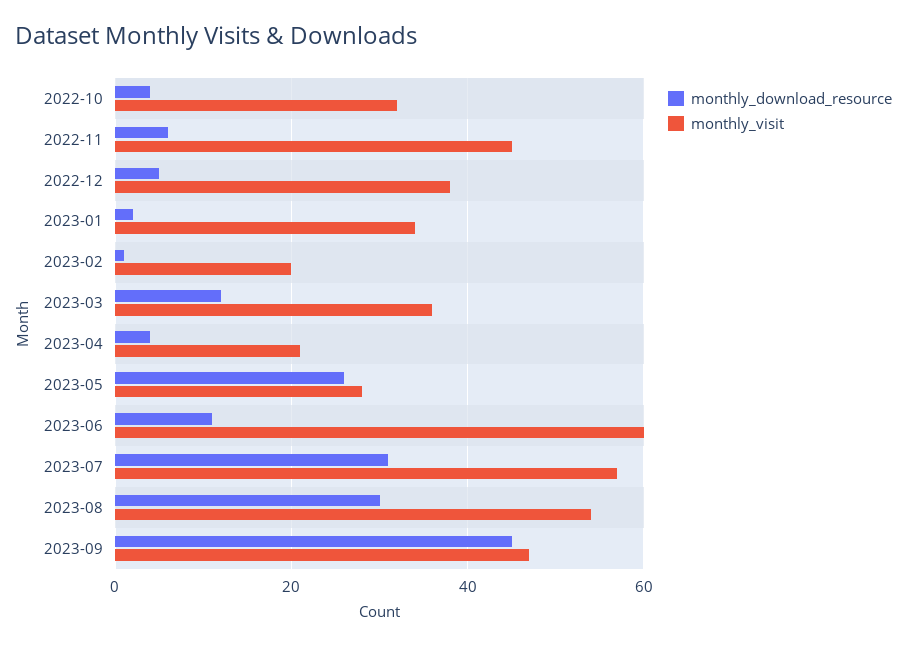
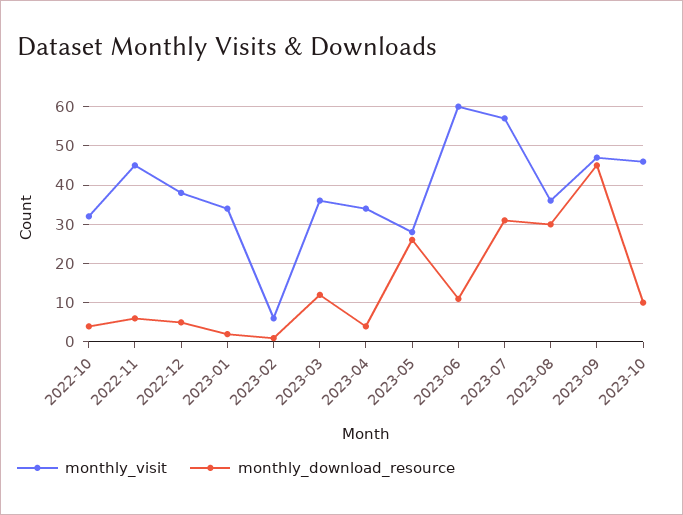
monthly_visit, 2023-02: 20 -> 5
monthly_visit, 2023-04: 20 -> 35
monthly_visit, 2023-08: 55 -> 35
monthly_visit, 2023-10: none -> 45
monthly_download_resource, 2023-10: none -> 10

